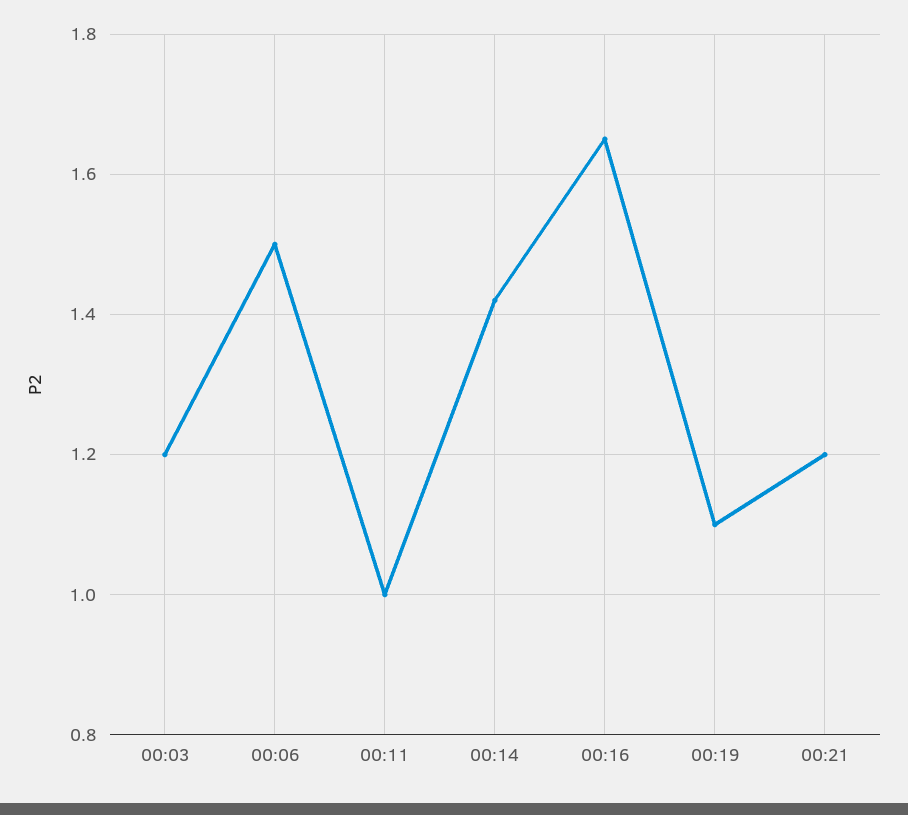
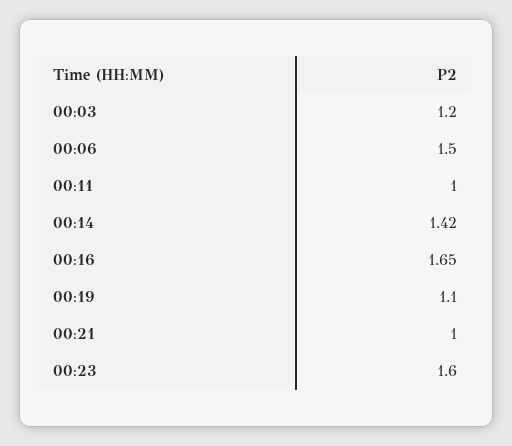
00:21: 1.2 -> 1
00:23: none -> 1.6

